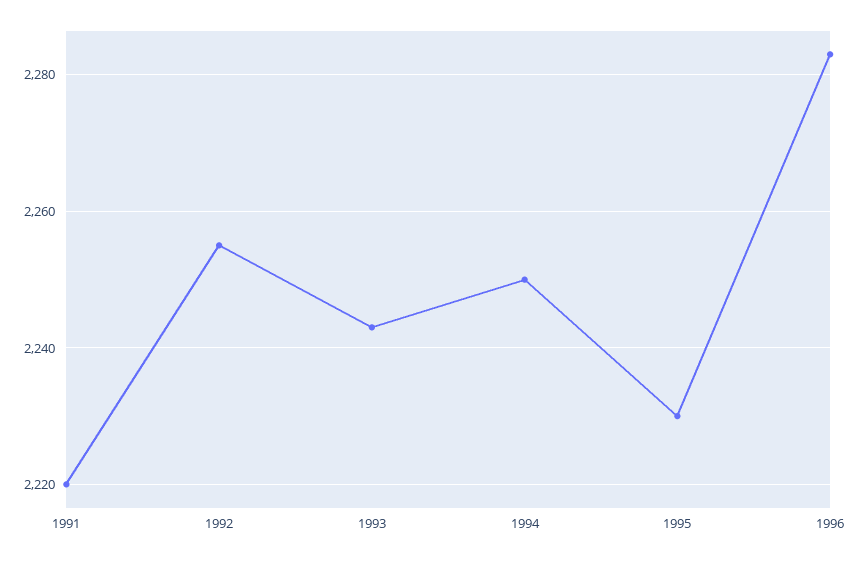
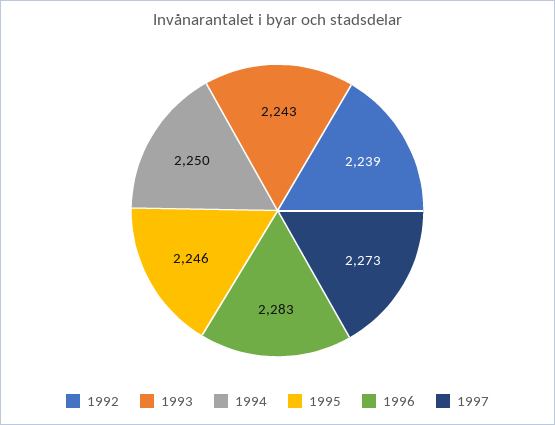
1991: 2220 -> none
1992: 2255 -> 2239
1995: 2230 -> 2246
1997: none -> 2273

